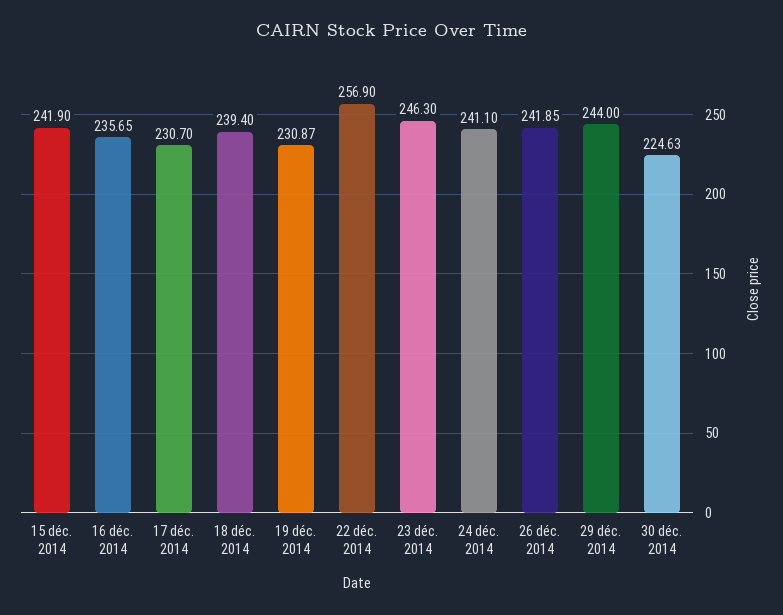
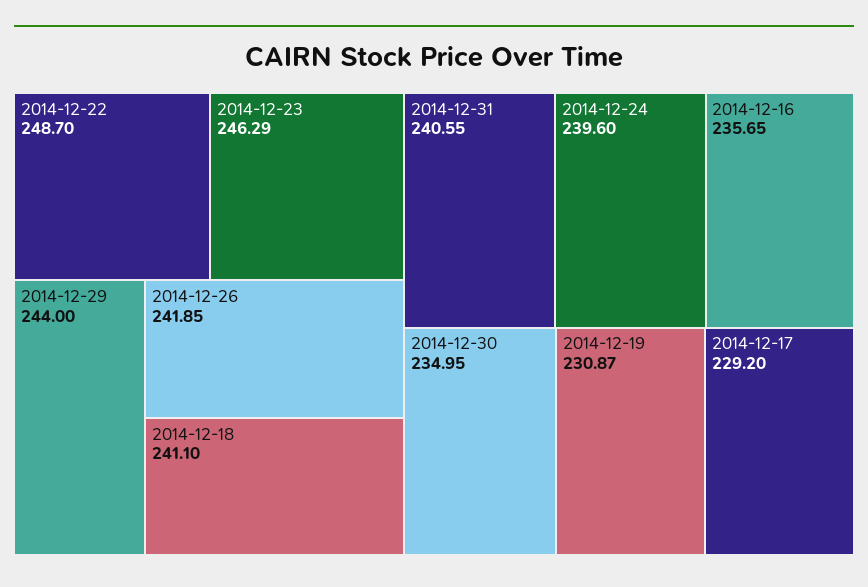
15 déc. 2014: 241.9 -> none
17 déc. 2014: 230.7 -> 229.2
18 déc. 2014: 239.4 -> 241.1
22 déc. 2014: 256.9 -> 248.7
23 déc. 2014: 246.3 -> 246.29
24 déc. 2014: 241.1 -> 239.6
30 déc. 2014: 224.63 -> 234.95
2014-12-31: none -> 240.55

